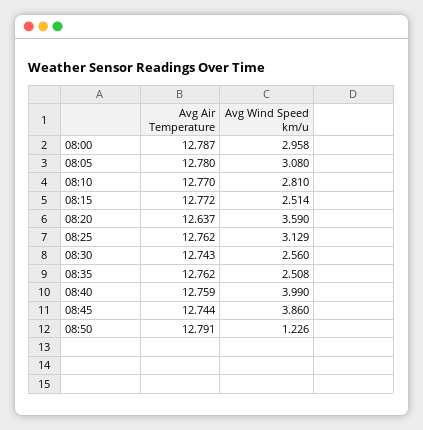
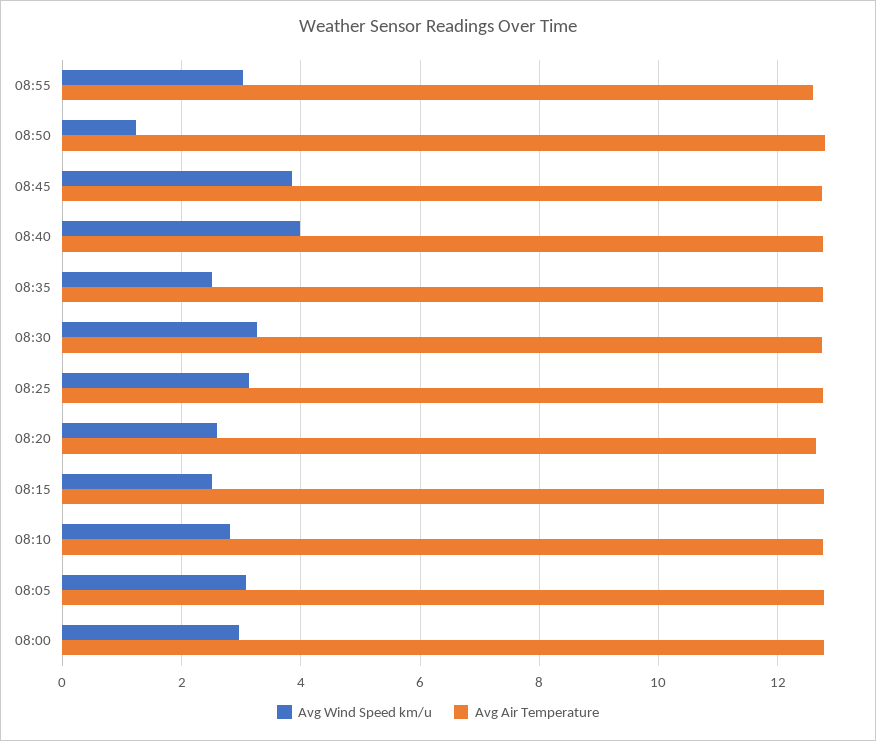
Avg Wind Speed km/u, 08:20: 3.59 -> 2.6
Avg Wind Speed km/u, 08:30: 2.56 -> 3.2
Avg Wind Speed km/u, 08:55: none -> 3
Avg Air Temperature, 08:55: none -> 12.6

